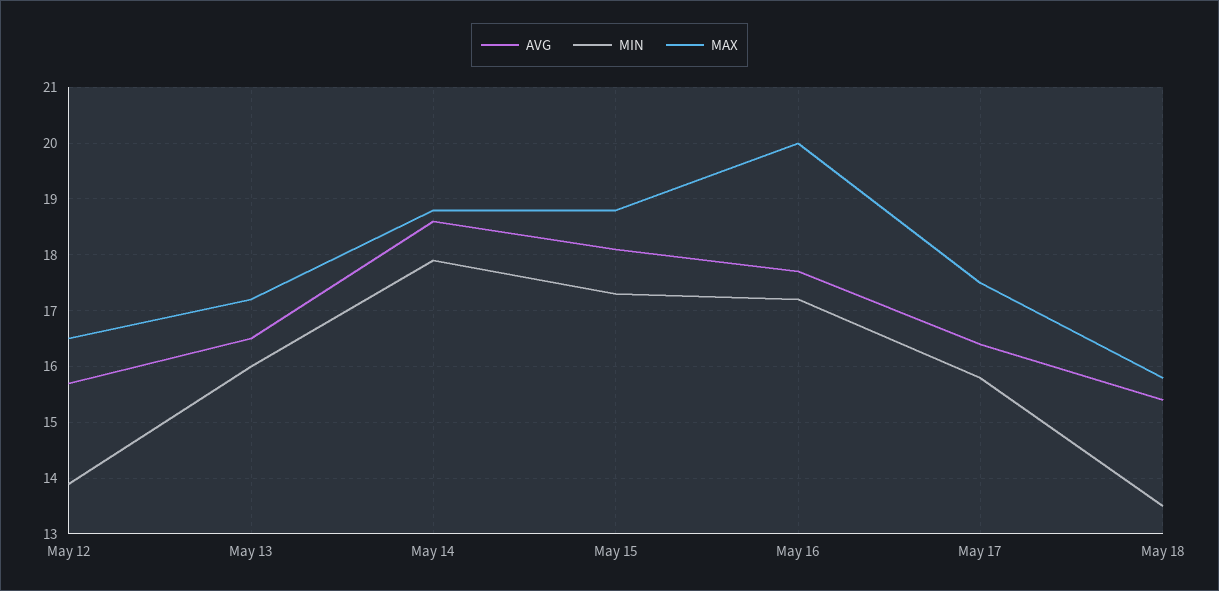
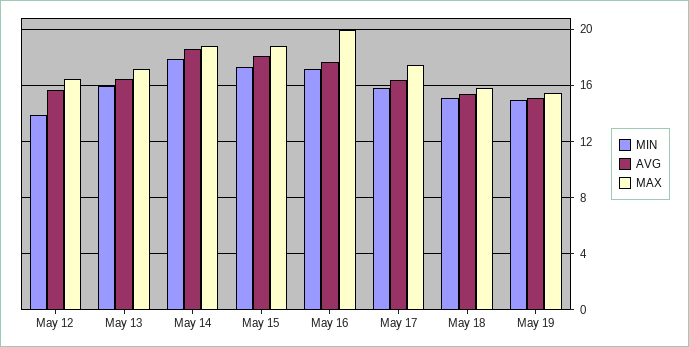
MIN, May 18: 13.5 -> 15
MIN, May 19: none -> 15
AVG, May 19: none -> 15
MAX, May 19: none -> 15.5

